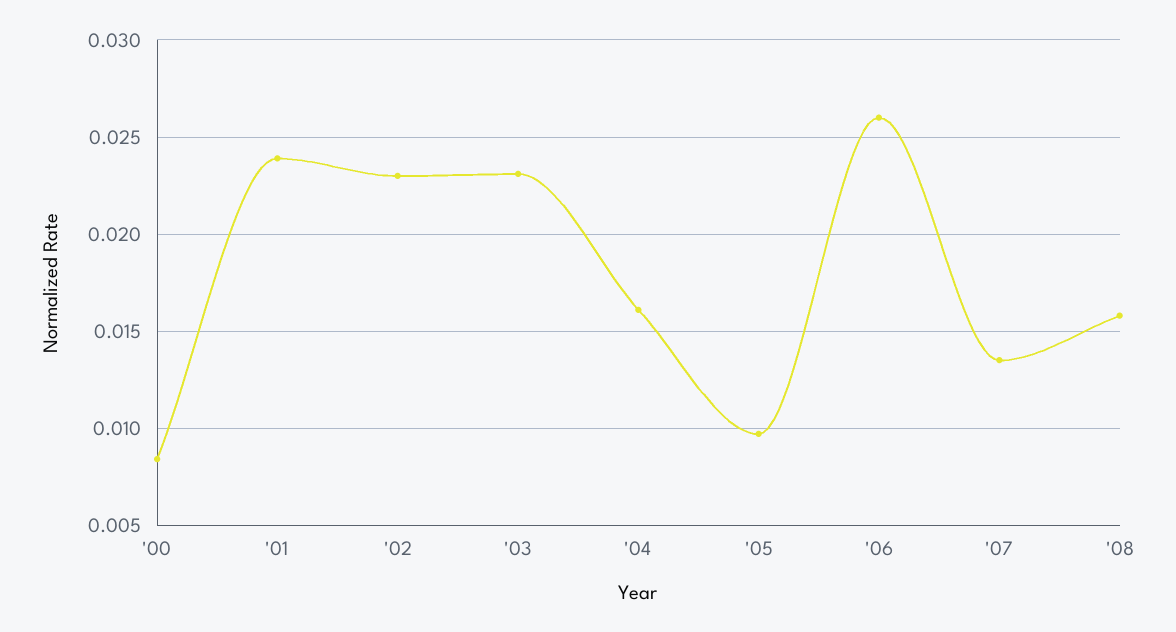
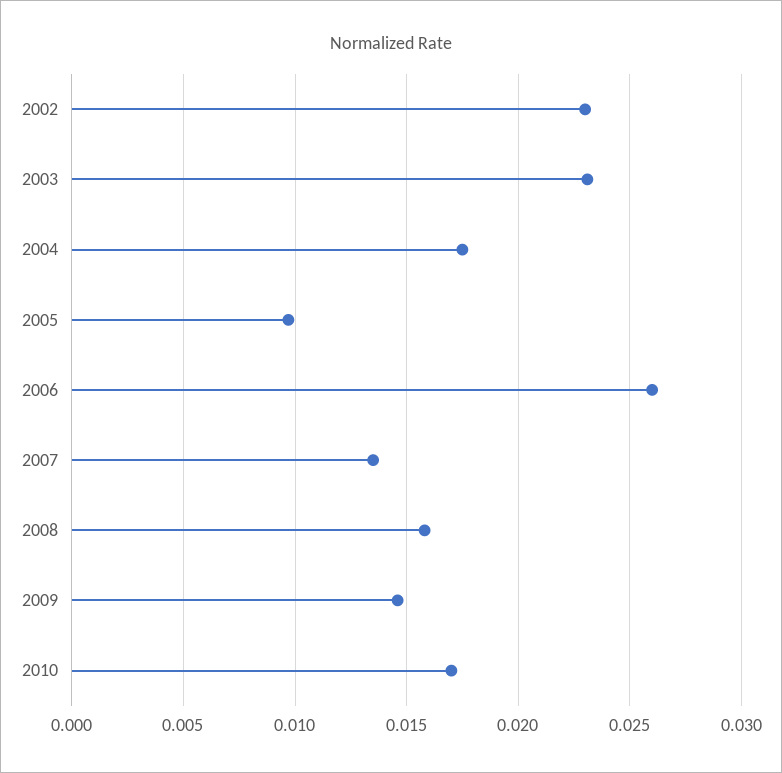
'00: 0.0085 -> none
'01: 0.024 -> none
'04: 0.016 -> 0.0175
2009: none -> 0.0145
2010: none -> 0.017

